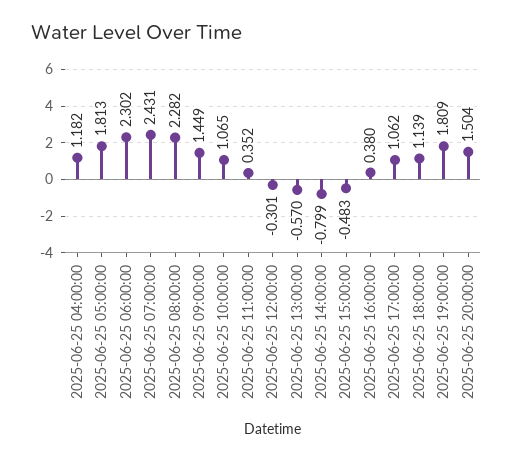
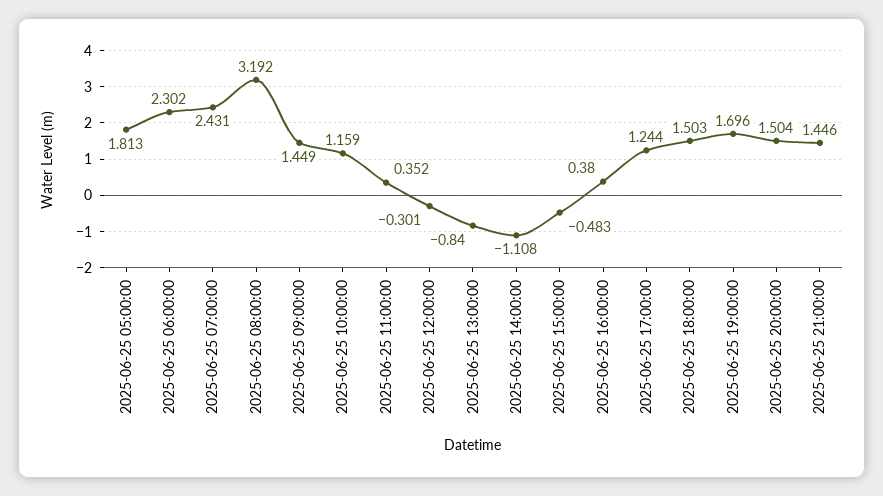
2025-06-25 04:00:00: 1.182 -> none
2025-06-25 08:00:00: 2.282 -> 3.192
2025-06-25 10:00:00: 1.065 -> 1.159
2025-06-25 13:00:00: -0.57 -> -0.84
2025-06-25 14:00:00: -0.799 -> -1.108
2025-06-25 17:00:00: 1.062 -> 1.244
2025-06-25 18:00:00: 1.139 -> 1.503
2025-06-25 19:00:00: 1.809 -> 1.696
2025-06-25 21:00:00: none -> 1.446

